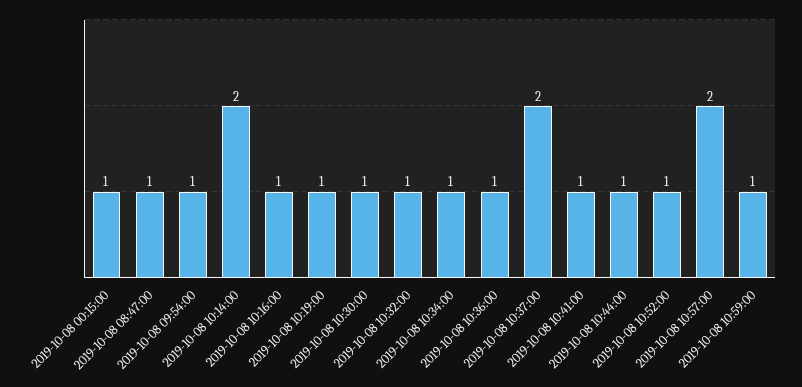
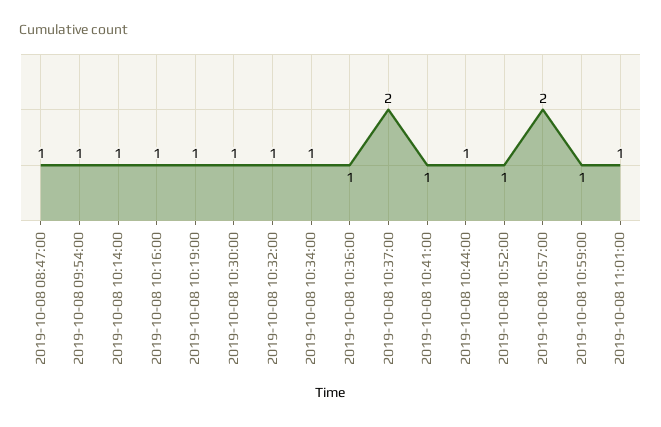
2019-10-08 00:15:00: 1 -> none
2019-10-08 10:14:00: 2 -> 1
2019-10-08 11:01:00: none -> 1

